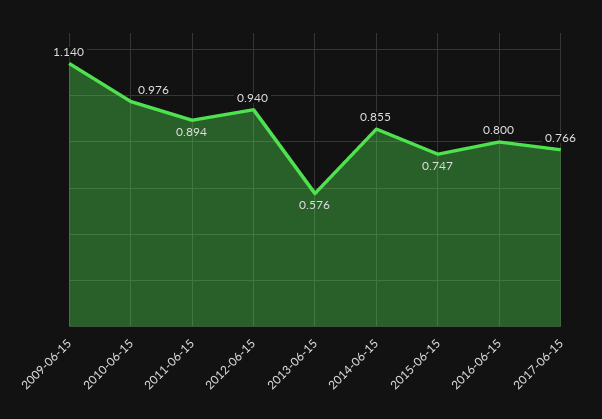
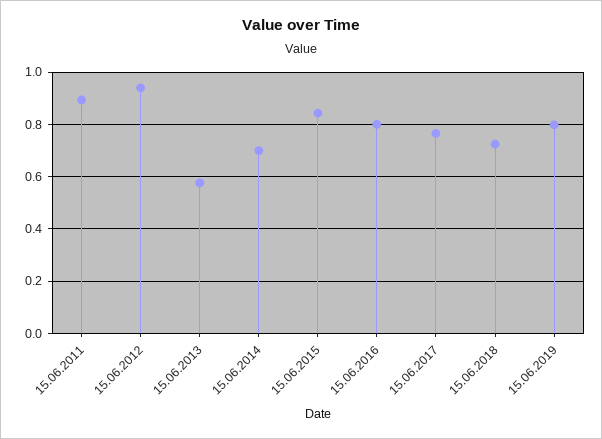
2009-06-15: 1.14 -> none
2010-06-15: 0.976 -> none
2014-06-15: 0.855 -> 0.7
2015-06-15: 0.747 -> 0.85
15.06.2018: none -> 0.725
15.06.2019: none -> 0.8

